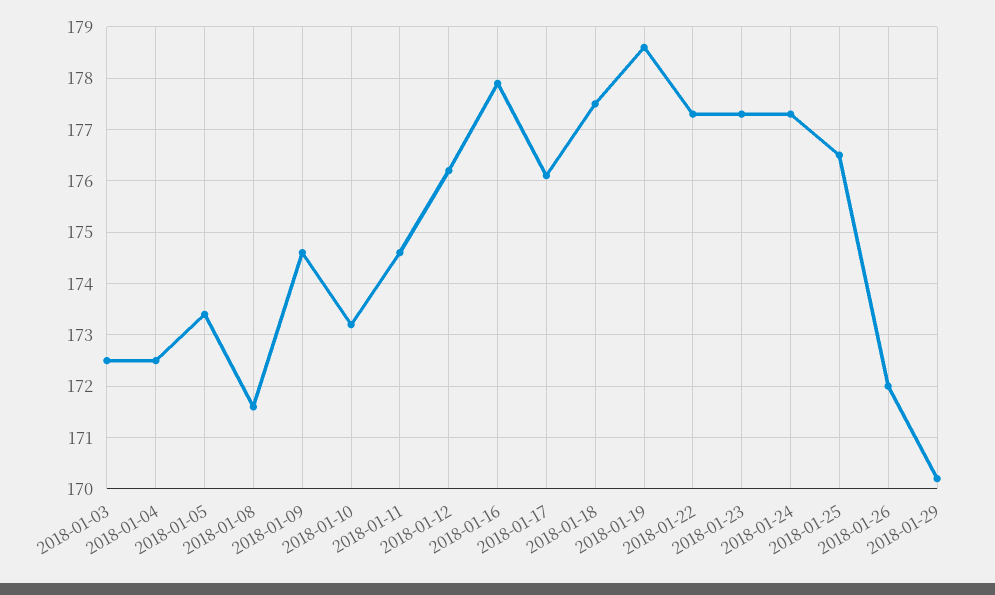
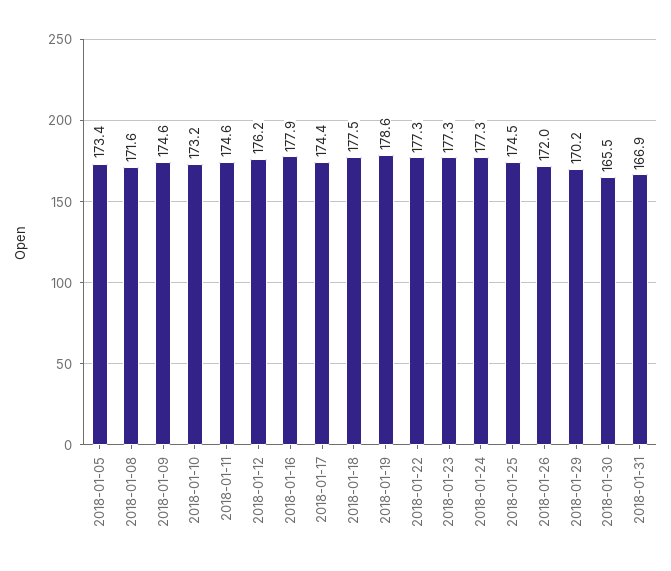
2018-01-03: 172.5 -> none
2018-01-04: 172.5 -> none
2018-01-17: 176 -> 174.4
2018-01-25: 176.5 -> 174.5
2018-01-30: none -> 165.5
2018-01-31: none -> 166.9

